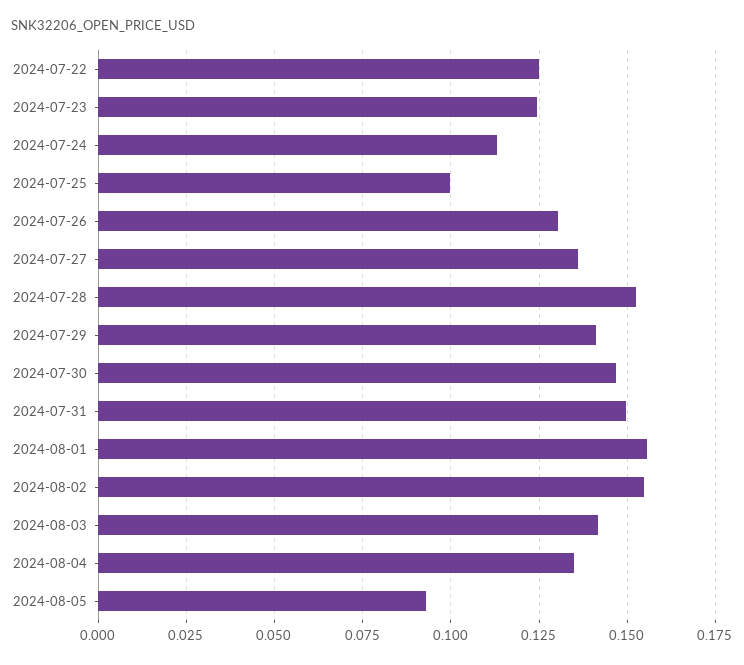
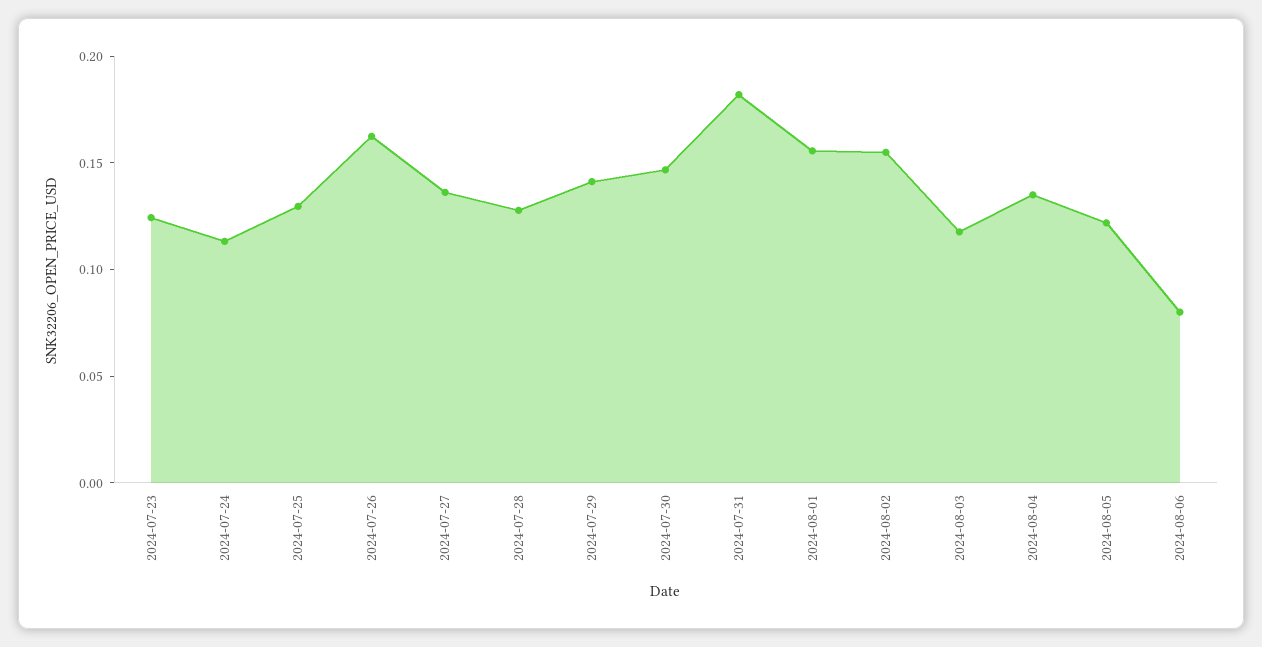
2024-07-22: 0.125 -> none
2024-07-25: 0.1 -> 0.13
2024-07-26: 0.13 -> 0.16
2024-07-28: 0.1525 -> 0.13
2024-07-31: 0.15 -> 0.18
2024-08-03: 0.1425 -> 0.12
2024-08-05: 0.0925 -> 0.12
2024-08-06: none -> 0.08

